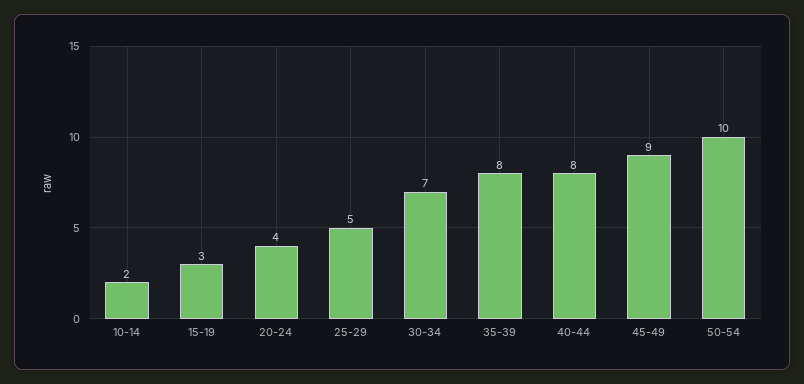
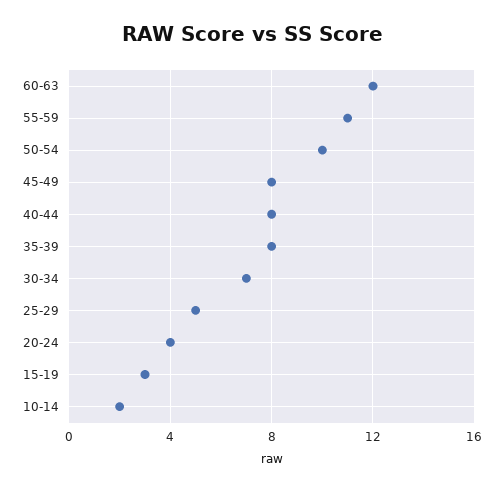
45-49: 9 -> 8
60-63: none -> 12
55-59: none -> 11

